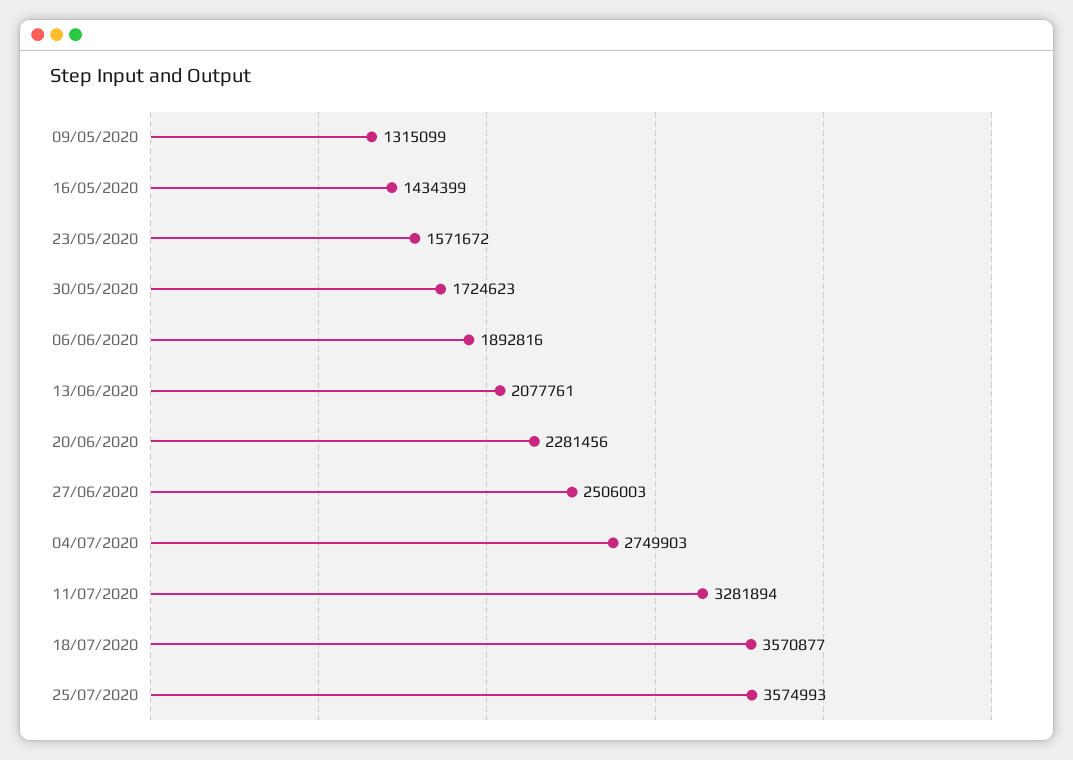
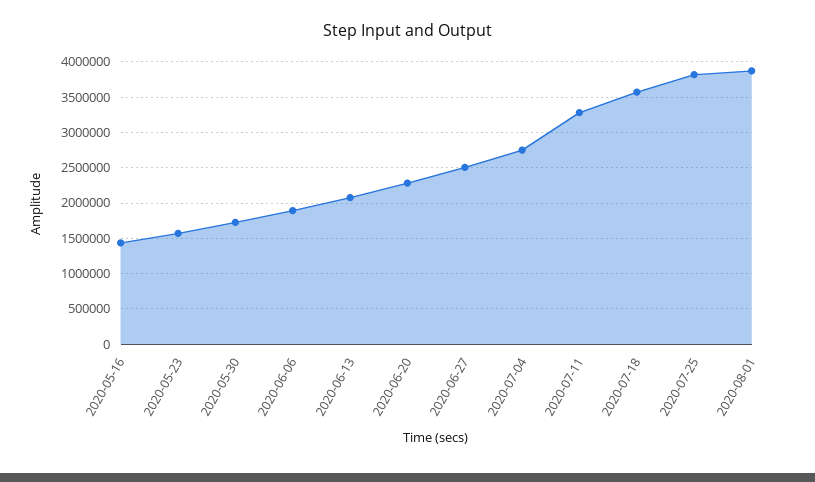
09/05/2020: 1315099 -> none
25/07/2020: 3574993 -> 3800000
2020-08-01: none -> 3900000

